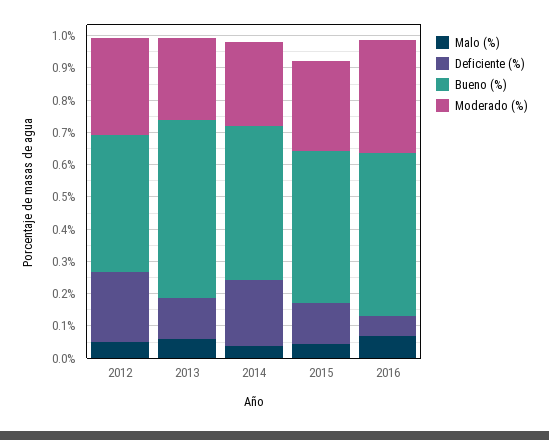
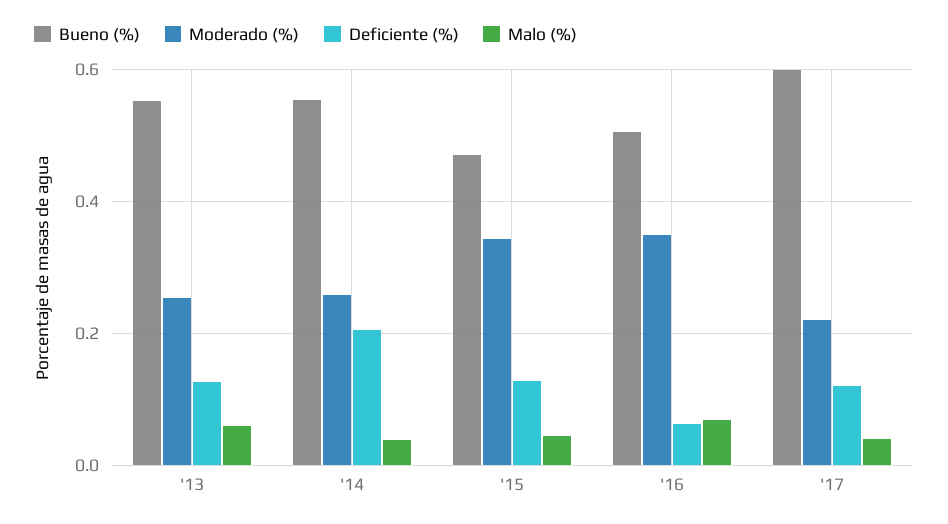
Malo (%), 2012: 0.05 -> none
Deficiente (%), 2012: 0.225 -> none
Bueno (%), 2012: 0.425 -> none
Moderado (%), 2012: 0.3 -> none
Bueno (%), 2014: 0.475 -> 0.56
Moderado (%), 2015: 0.275 -> 0.34
Bueno (%), '17: none -> 0.6
Moderado (%), '17: none -> 0.22
Deficiente (%), '17: none -> 0.12
Malo (%), '17: none -> 0.04

